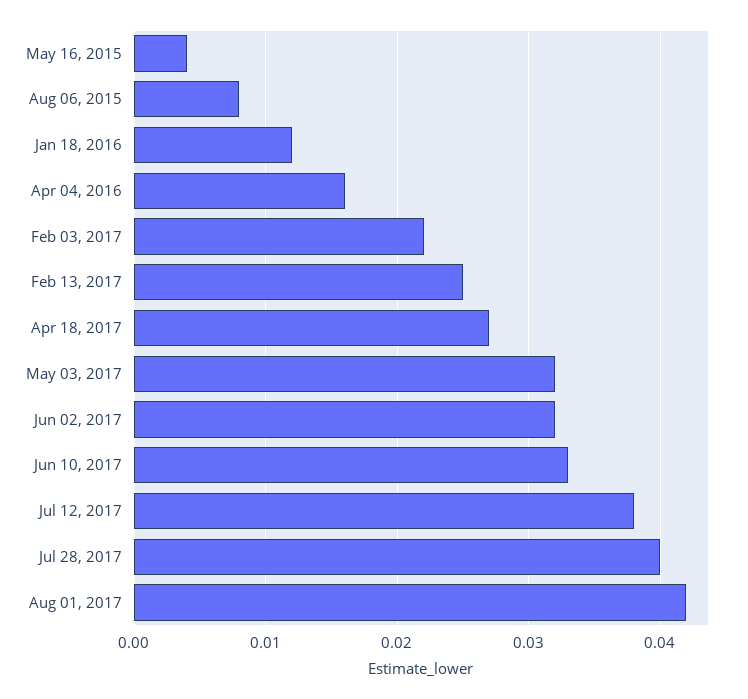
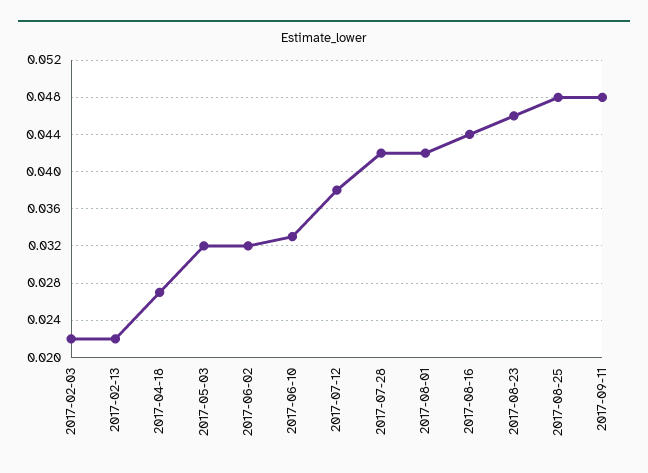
May 16, 2015: 0.004 -> none
Aug 06, 2015: 0.008 -> none
Jan 18, 2016: 0.012 -> none
Apr 04, 2016: 0.016 -> none
Feb 13, 2017: 0.025 -> 0.022
Jul 28, 2017: 0.04 -> 0.042
2017-08-16: none -> 0.044
2017-08-23: none -> 0.046
2017-08-25: none -> 0.048
2017-09-11: none -> 0.048

